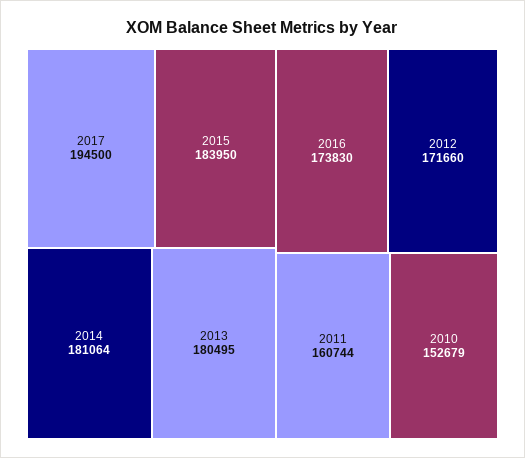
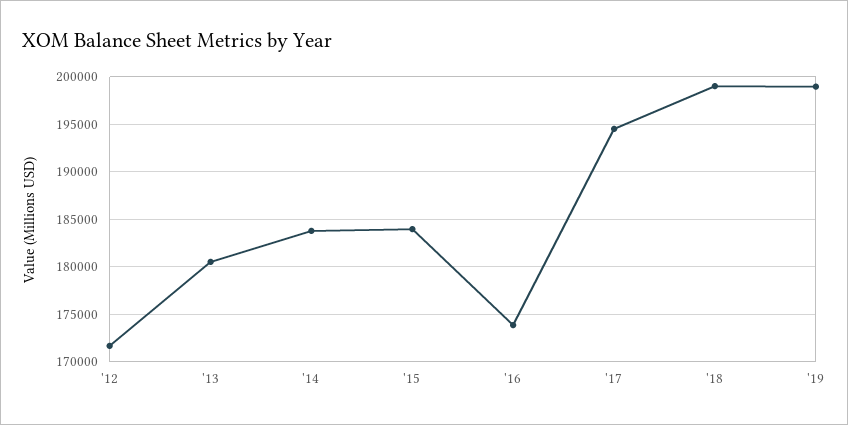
2014: 181064 -> 184000
2011: 160744 -> none
2010: 152679 -> none
'18: none -> 199000
'19: none -> 199000

